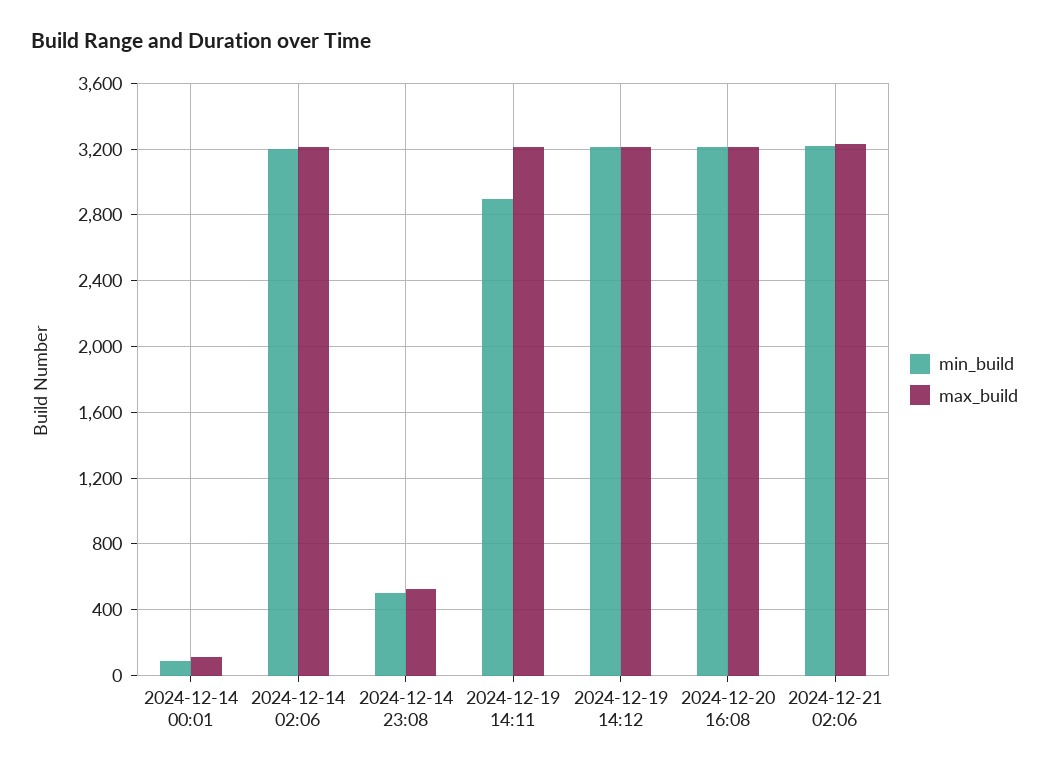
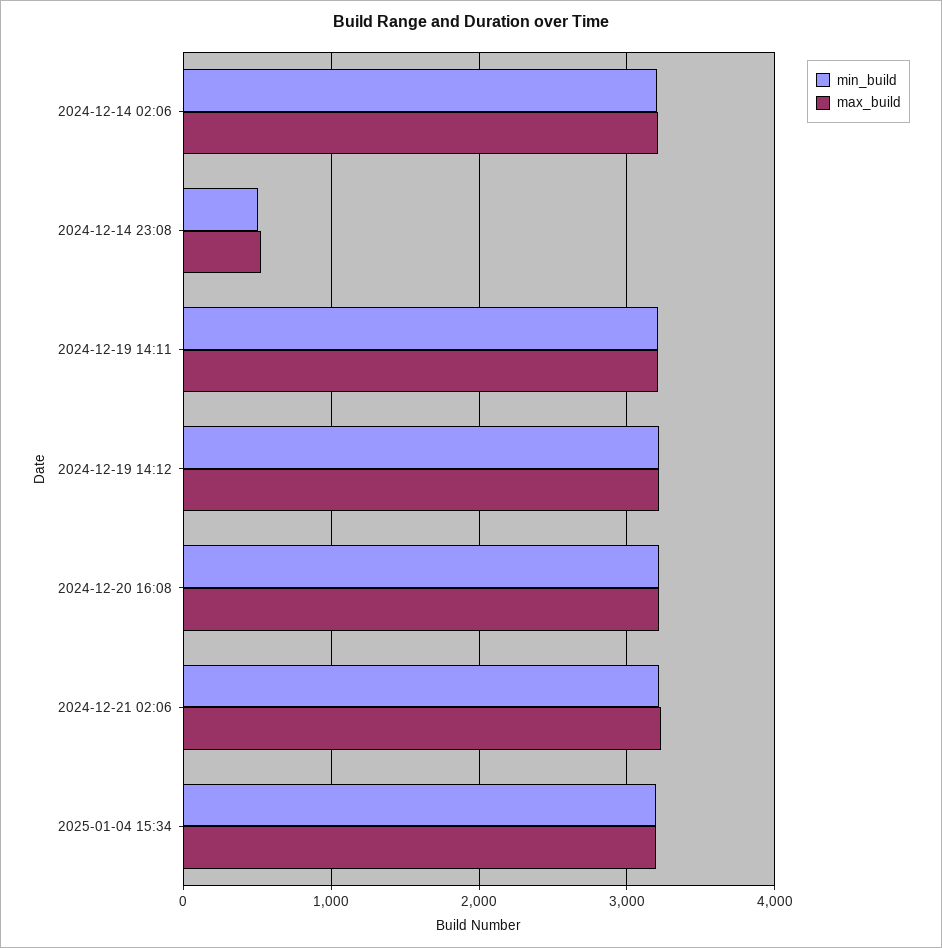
min_build, 2024-12-14 00:01: 100 -> none
max_build, 2024-12-14 00:01: 100 -> none
min_build, 2024-12-19 14:11: 2900 -> 3200
min_build, 2025-01-04 15:34: none -> 3200
max_build, 2025-01-04 15:34: none -> 3200

